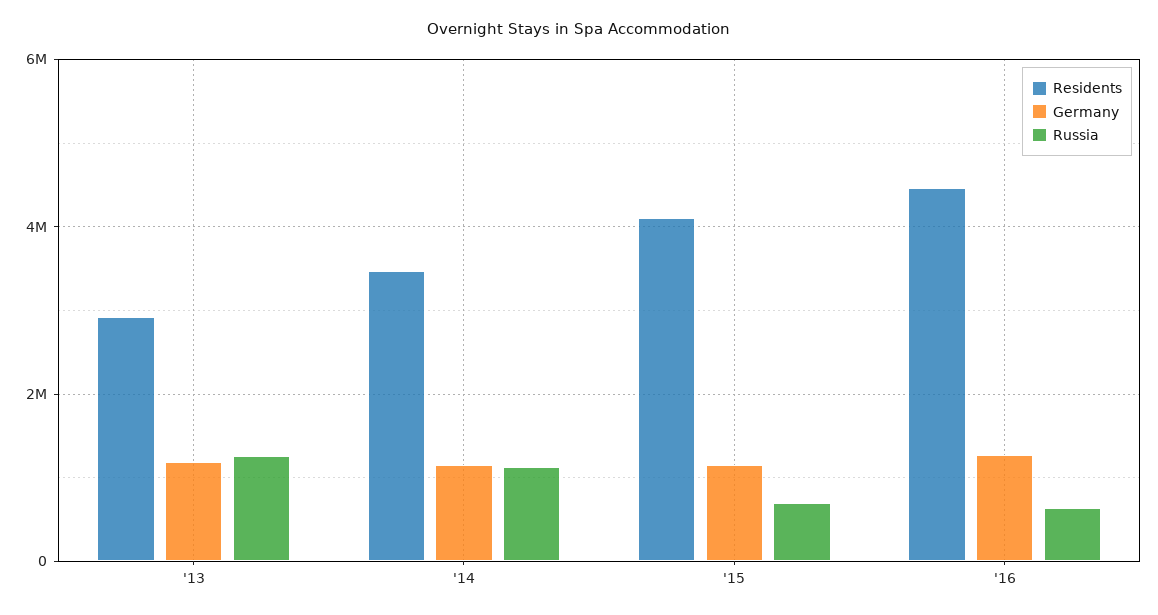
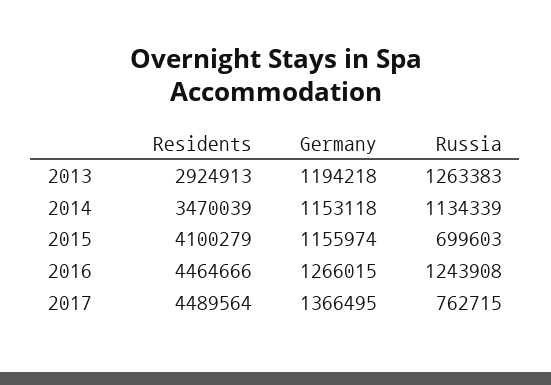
Russia, '16: 600000 -> 1243908
Residents, 2017: none -> 4489564
Germany, 2017: none -> 1366495
Russia, 2017: none -> 762715

